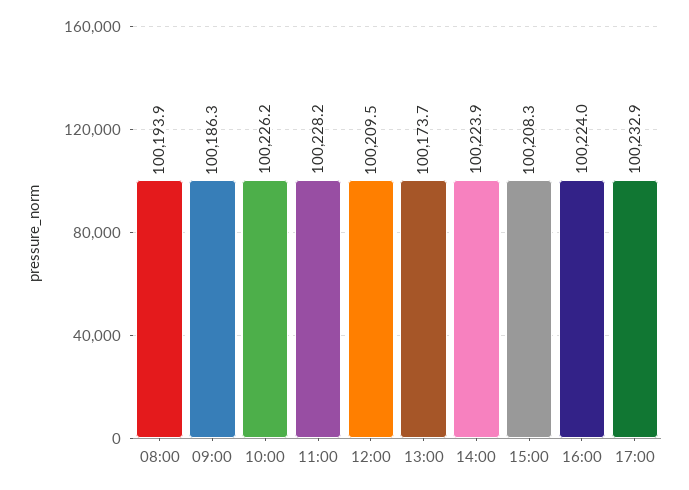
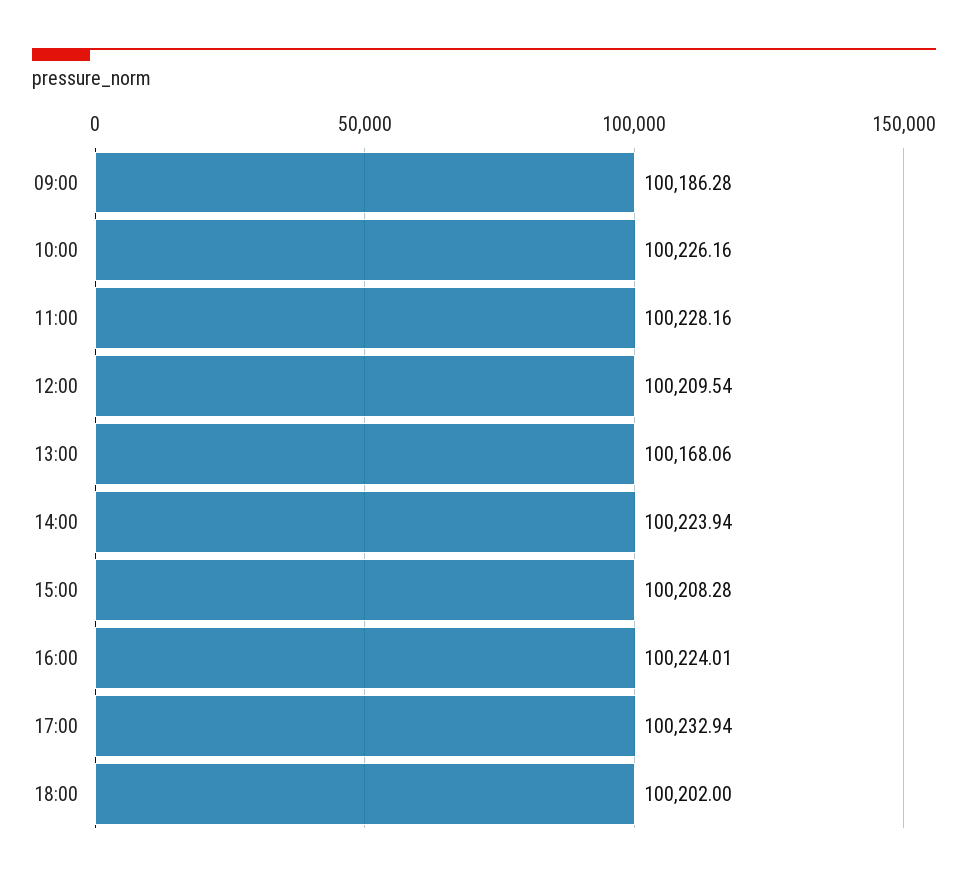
08:00: 100193.9 -> none
13:00: 100173.7 -> 100168.06
18:00: none -> 100202

